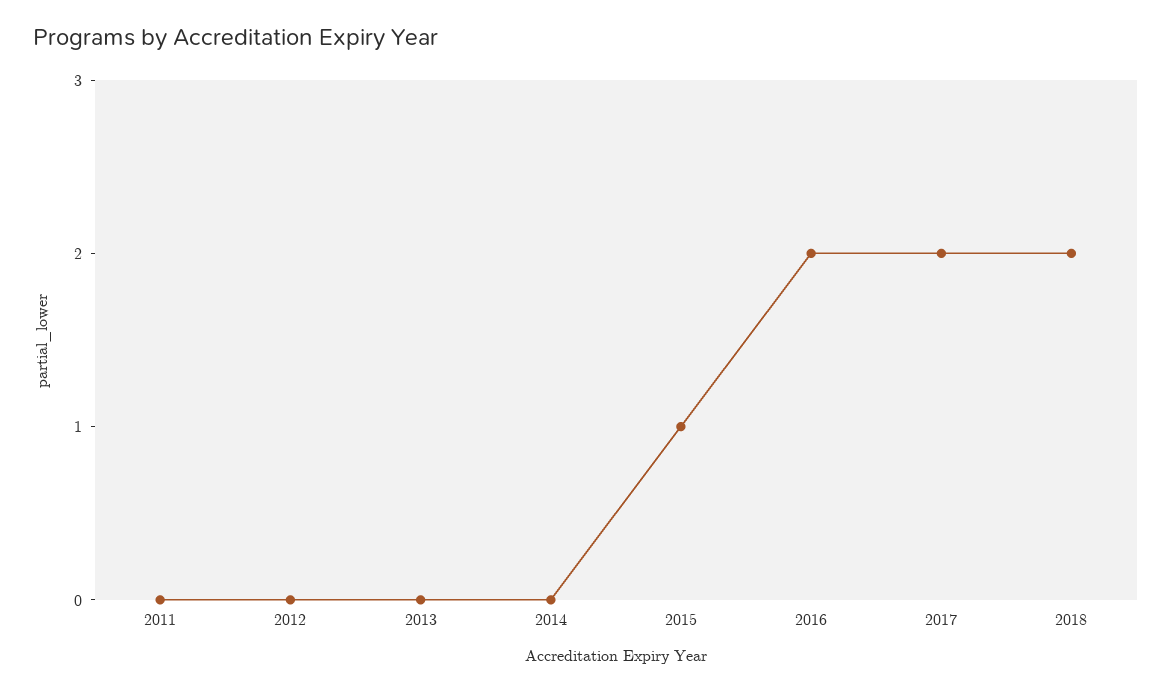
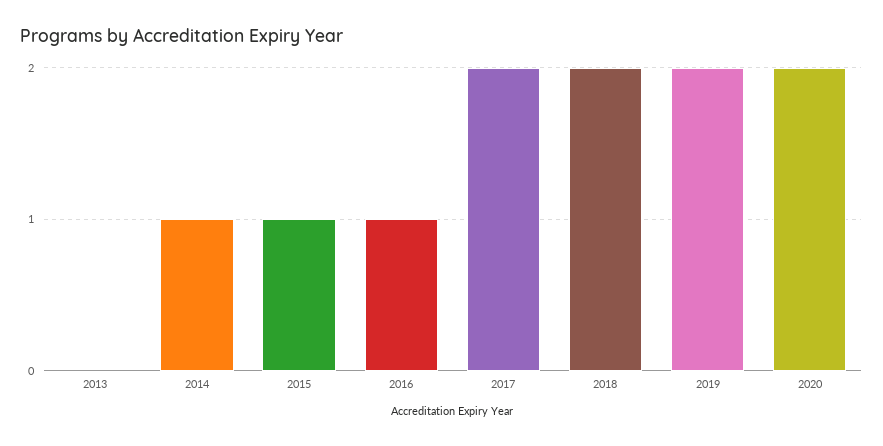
2011: 0 -> none
2012: 0 -> none
2014: 0 -> 1
2016: 2 -> 1
2019: none -> 2
2020: none -> 2

